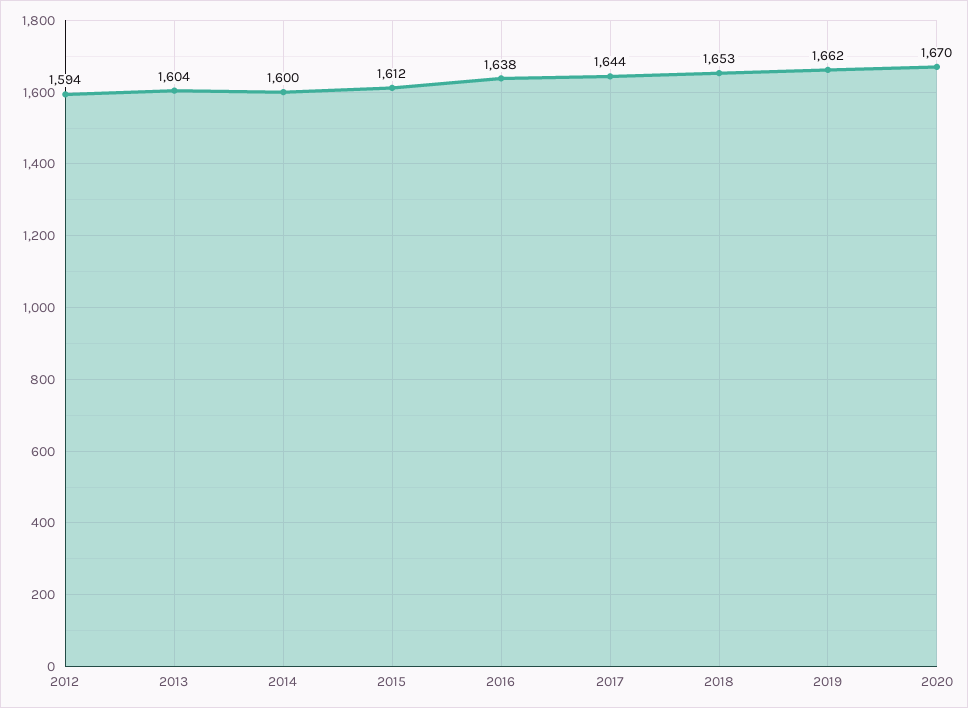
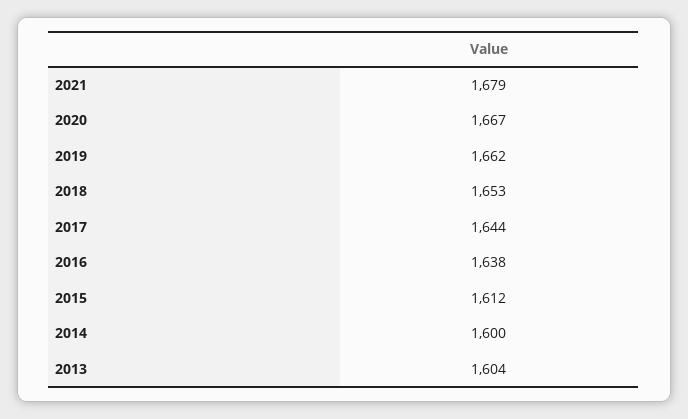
2012: 1594 -> none
2020: 1670 -> 1667
2021: none -> 1679

